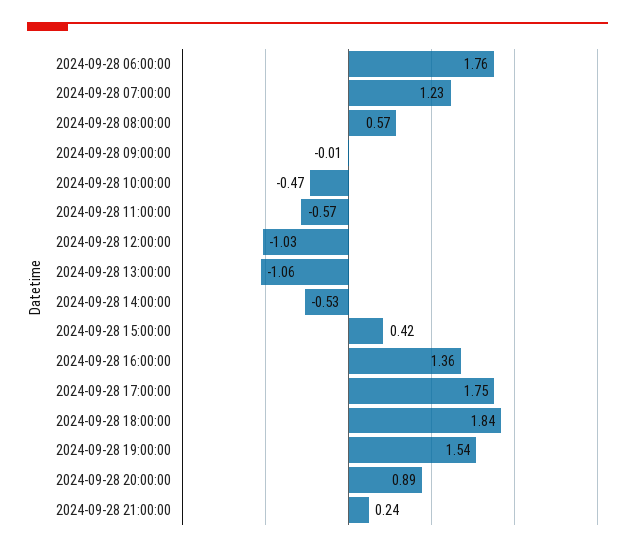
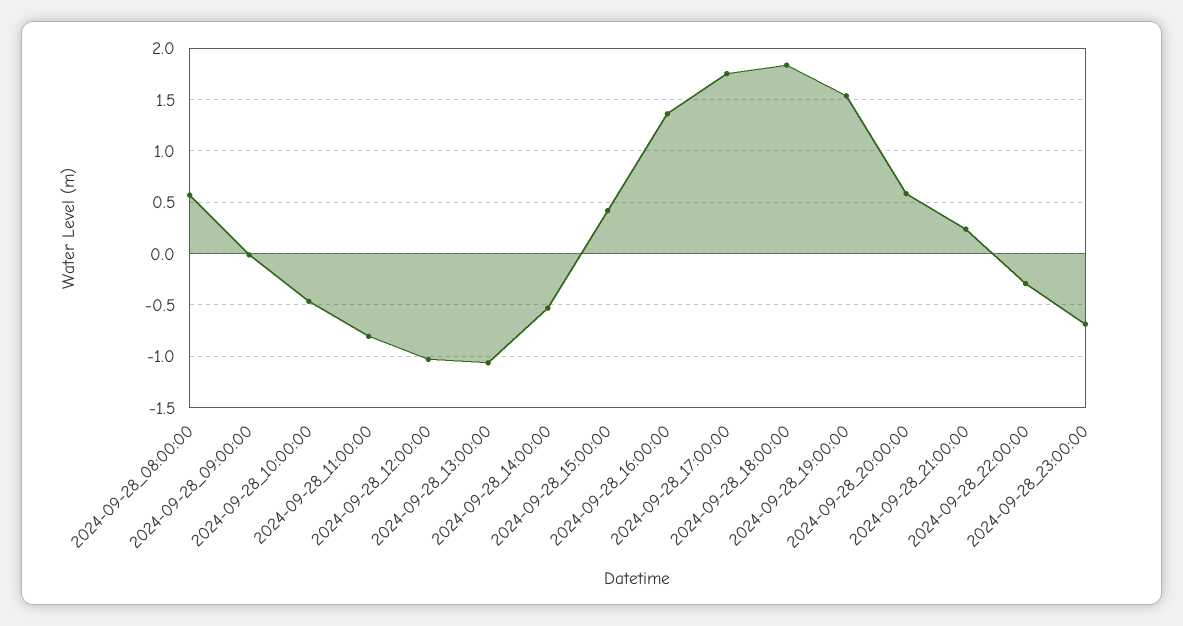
2024-09-28 06:00:00: 1.76 -> none
2024-09-28 07:00:00: 1.23 -> none
2024-09-28 11:00:00: -0.57 -> -0.8
2024-09-28 20:00:00: 0.89 -> 0.6
2024-09-28_22:00:00: none -> -0.3
2024-09-28_23:00:00: none -> -0.7

